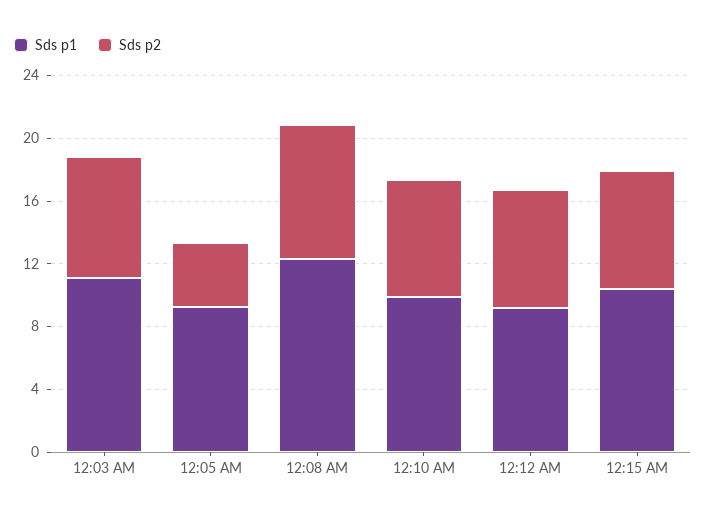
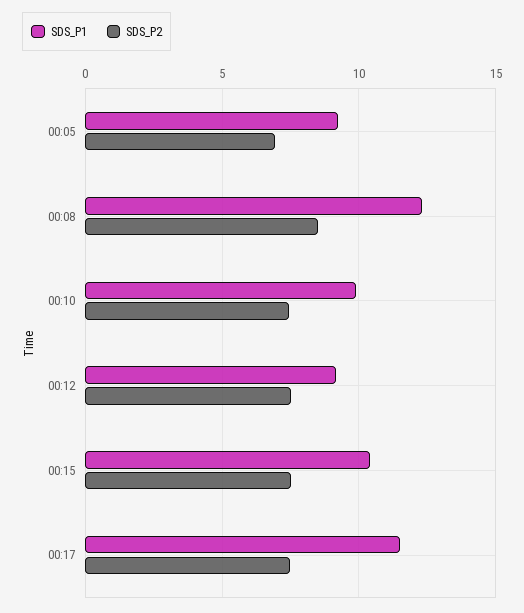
Sds p1, 12:03 AM: 11 -> none
Sds p2, 12:03 AM: 8 -> none
Sds p2, 12:05 AM: 4 -> 7
Sds p1, 00:17: none -> 11.5
Sds p2, 00:17: none -> 7.5

